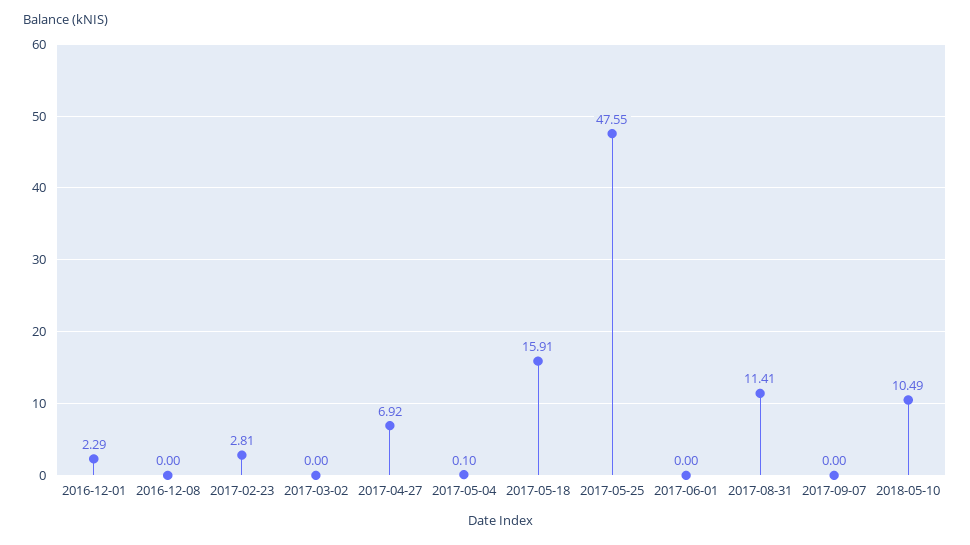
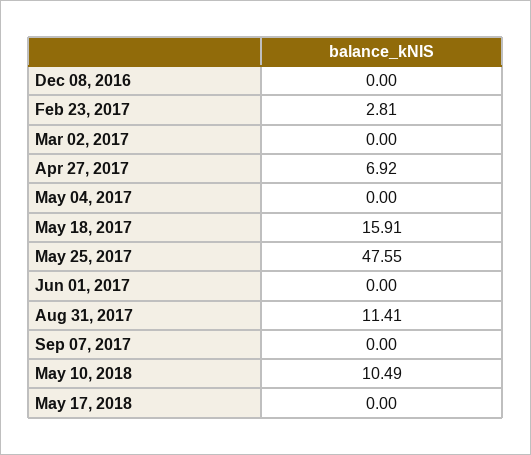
2016-12-01: 2.29 -> none
2017-05-04: 0.1 -> 0
May 17, 2018: none -> 0

